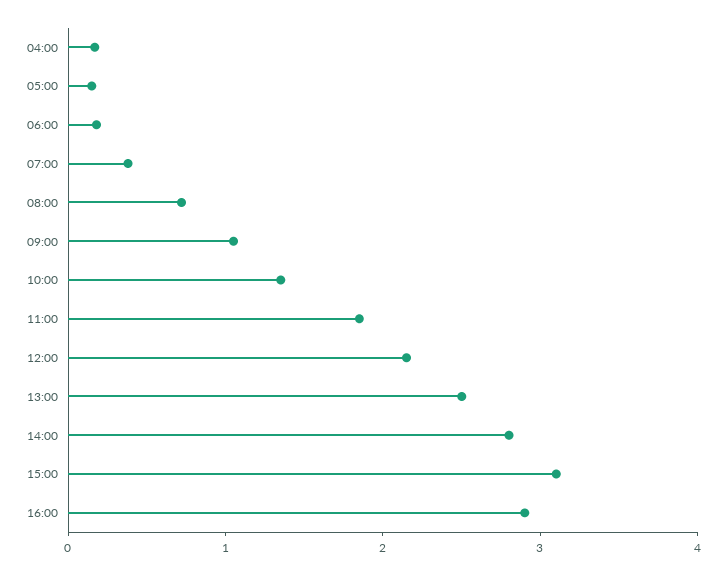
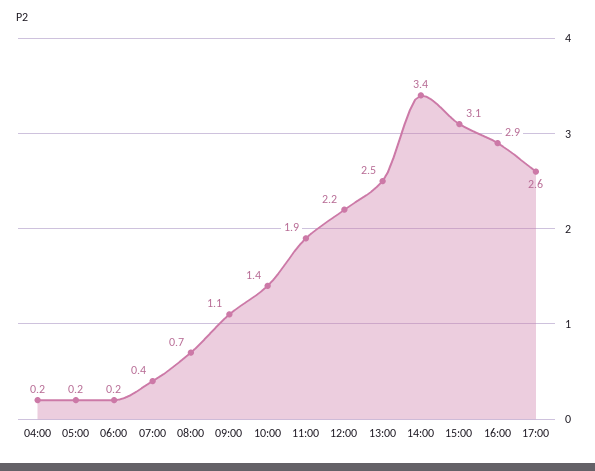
14:00: 2.8 -> 3.4
17:00: none -> 2.6

